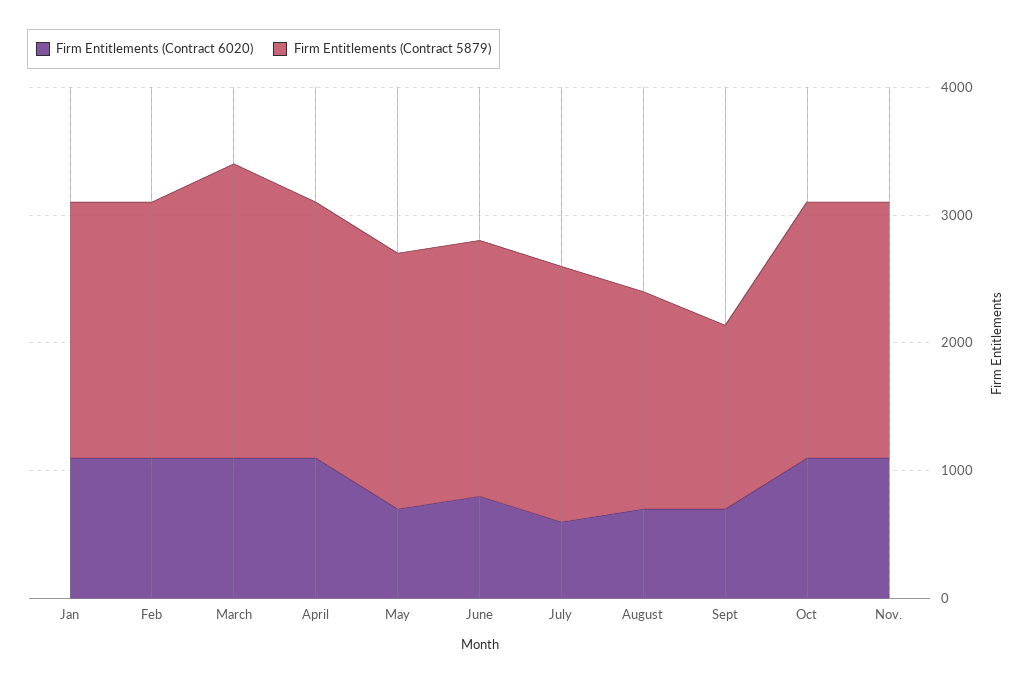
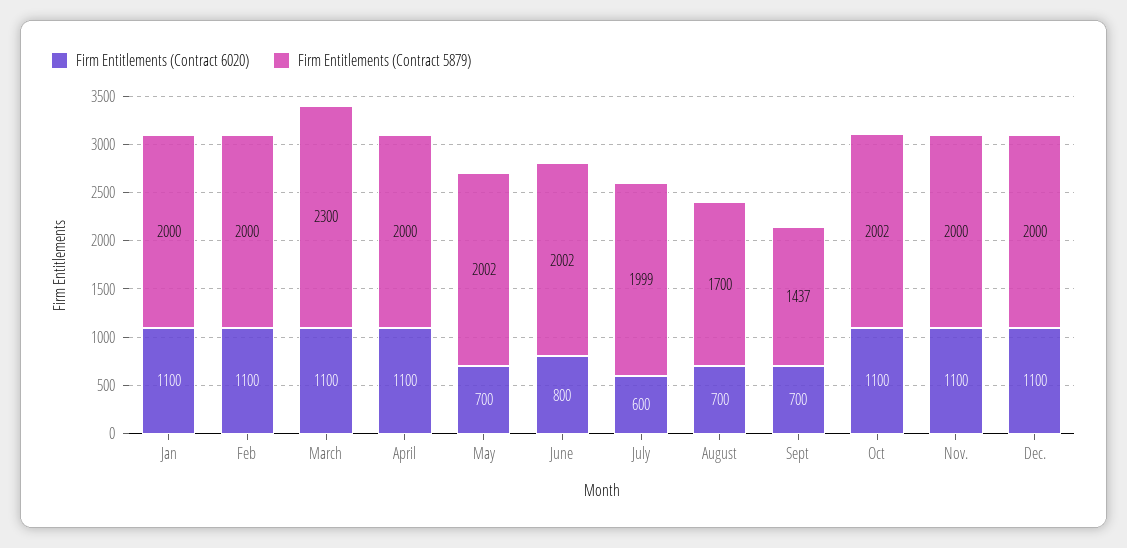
Firm Entitlements (Contract 6020), Dec.: none -> 1100
Firm Entitlements (Contract 5879), Dec.: none -> 2000

